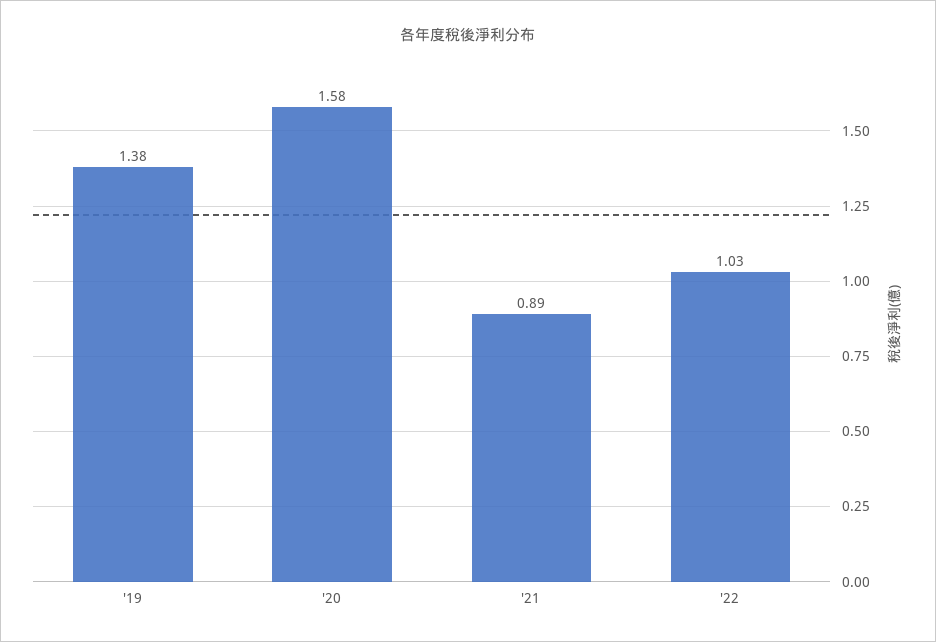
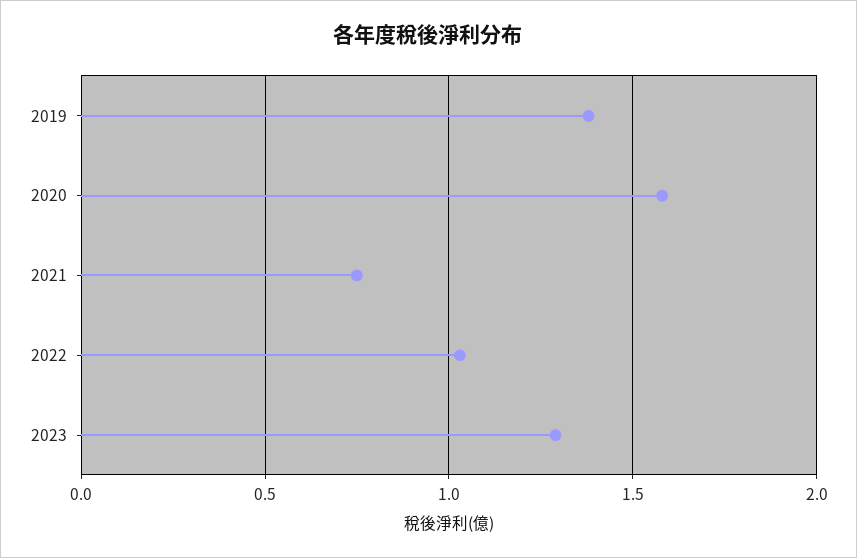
'21: 0.89 -> 0.75
2023: none -> 1.3

